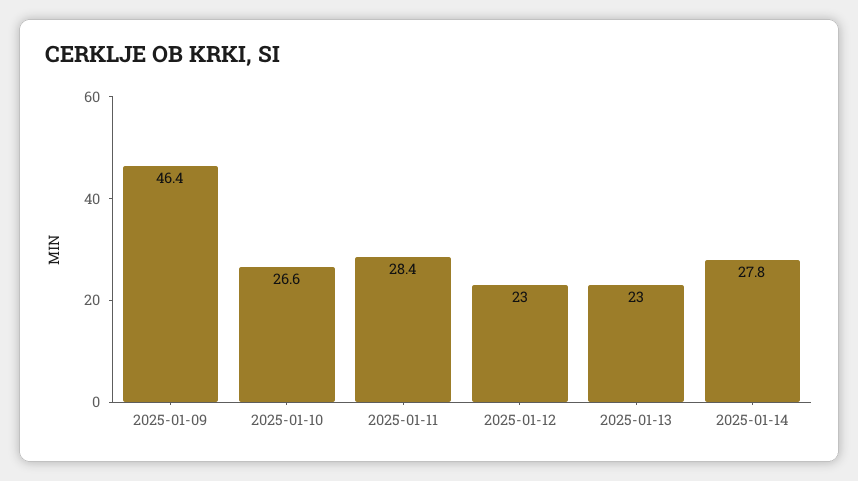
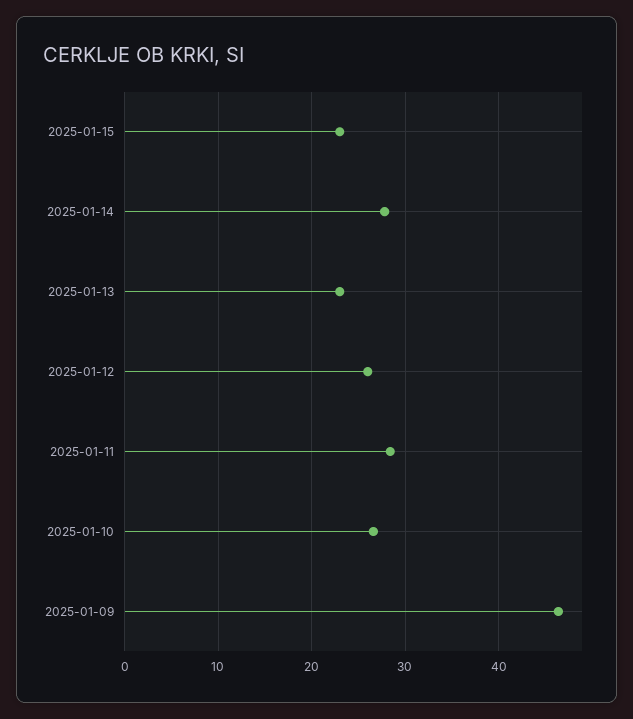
2025-01-12: 23 -> 26
2025-01-15: none -> 23

